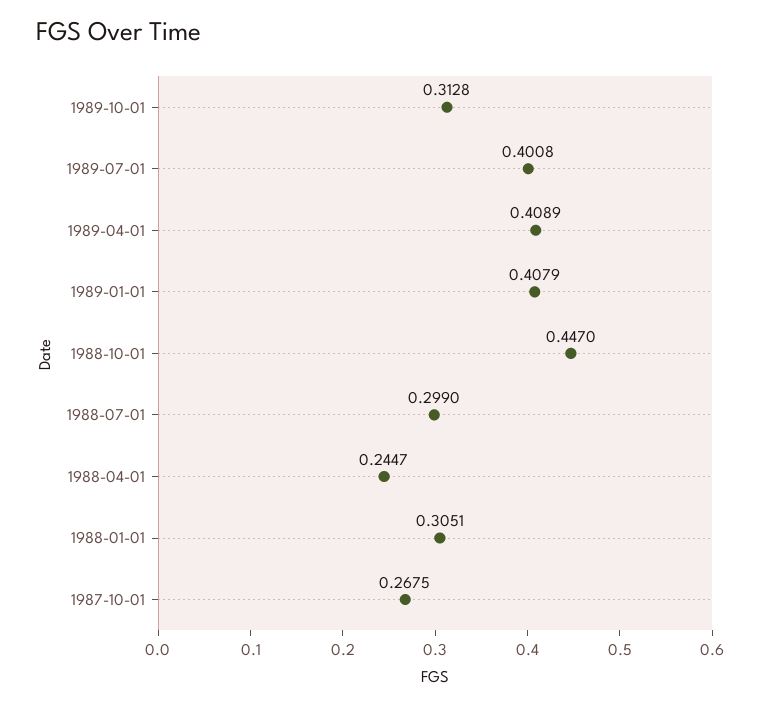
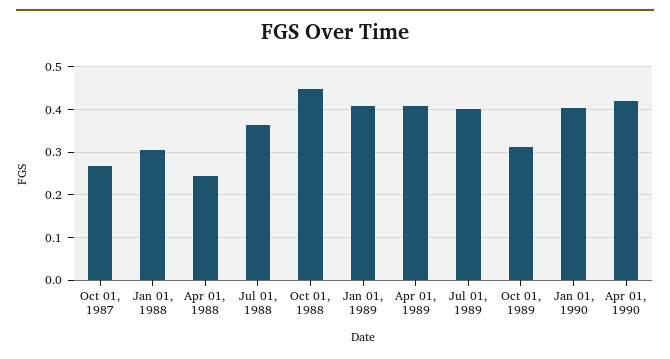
1988-07-01: 0.299 -> 0.36
Jan 01, 1990: none -> 0.4
Apr 01, 1990: none -> 0.42

